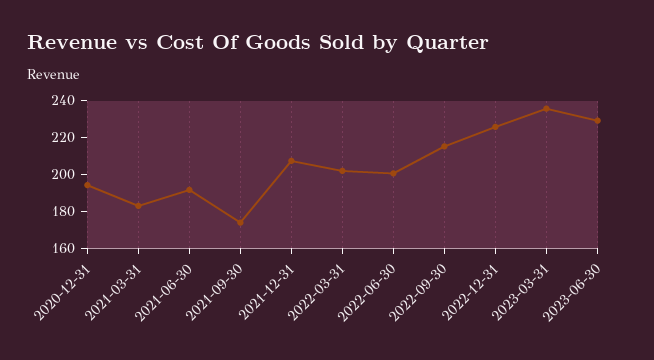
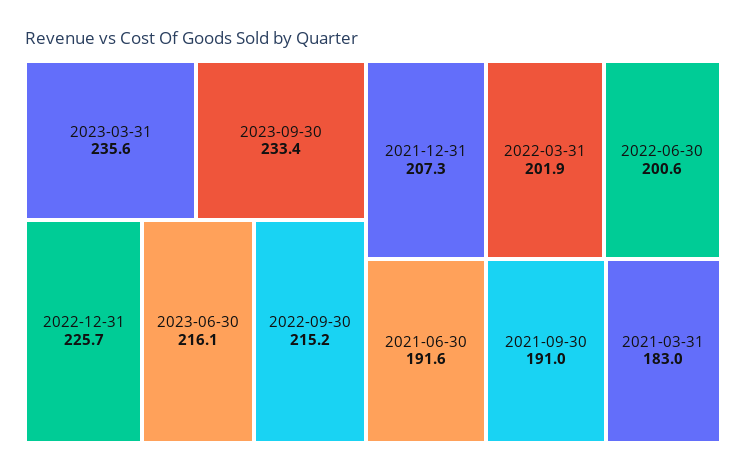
2020-12-31: 195 -> none
2021-09-30: 175 -> 191
2023-06-30: 230 -> 216.1
2023-09-30: none -> 233.4

